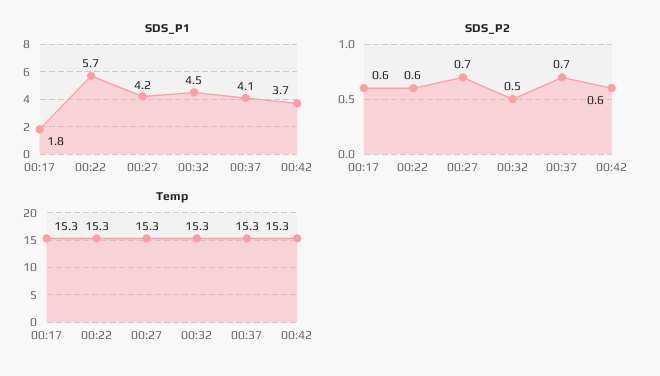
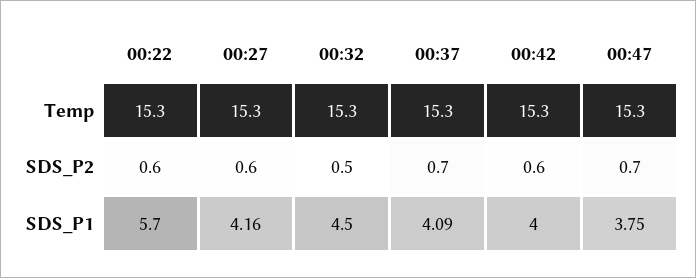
SDS_P1, 00:17: 1.8 -> none
SDS_P1, 00:42: 3.7 -> 4
SDS_P2, 00:17: 0.6 -> none
SDS_P2, 00:27: 0.7 -> 0.6
Temp, 00:17: 15.3 -> none
Temp, 00:47: none -> 15.3
SDS_P2, 00:47: none -> 0.7
SDS_P1, 00:47: none -> 3.75

